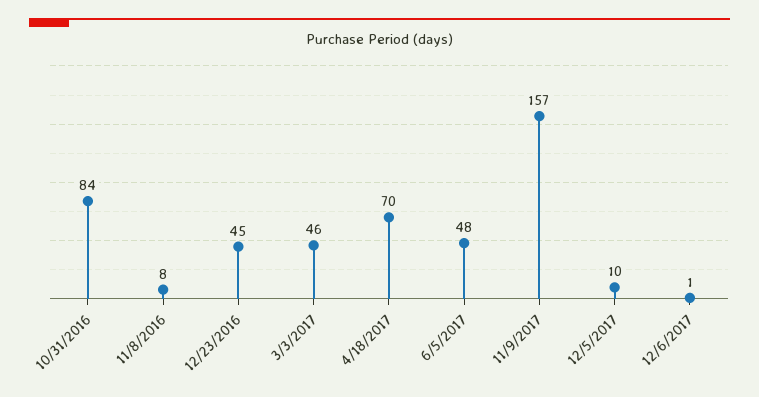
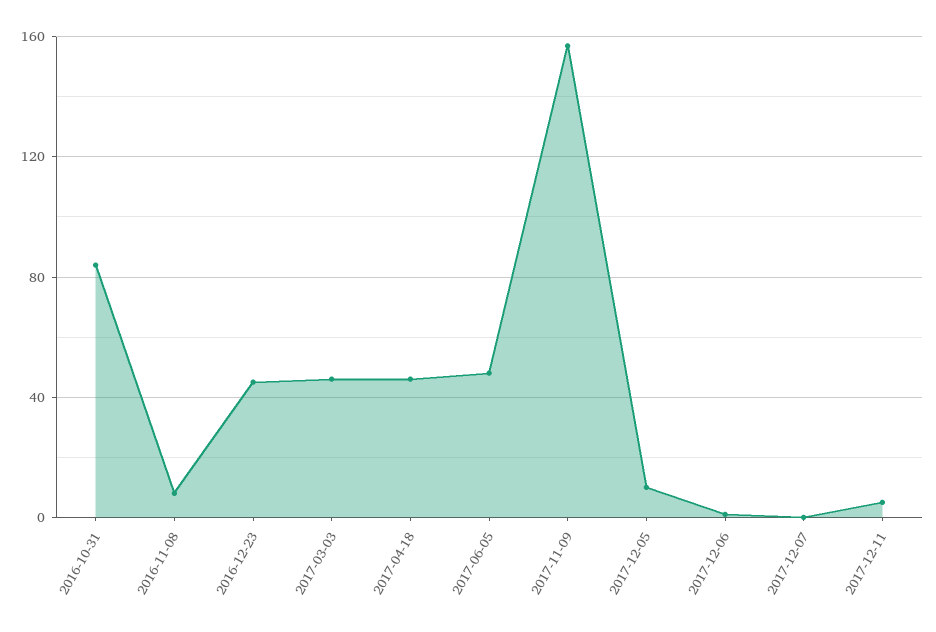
4/18/2017: 70 -> 45
2017-12-07: none -> 0
2017-12-11: none -> 5

